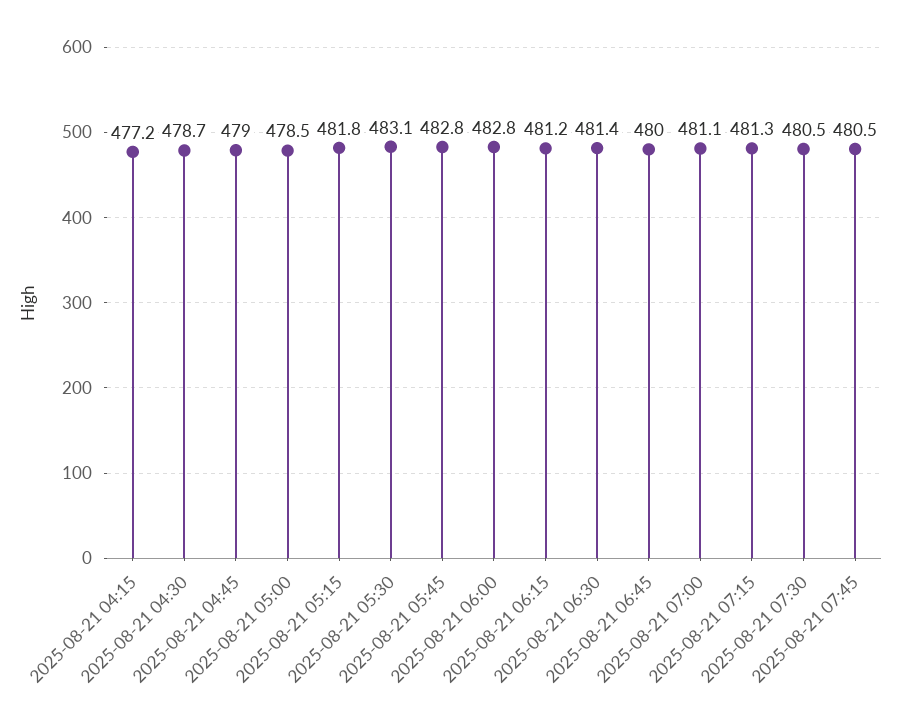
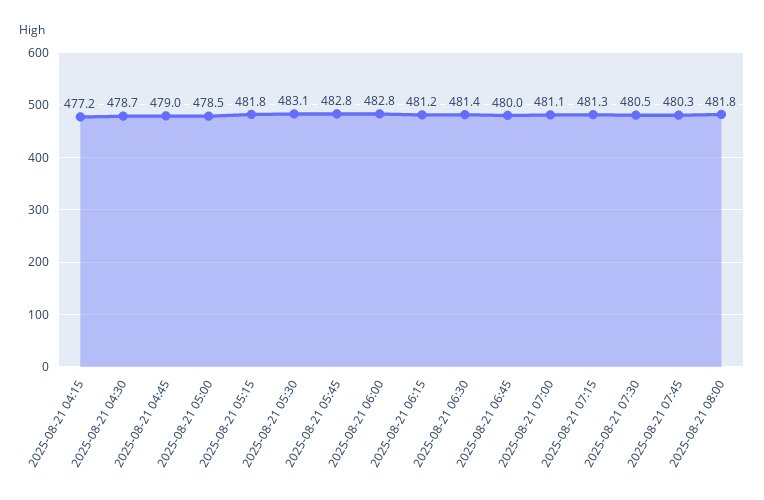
2025-08-21 07:45: 480.5 -> 480.3
2025-08-21 08:00: none -> 481.8

